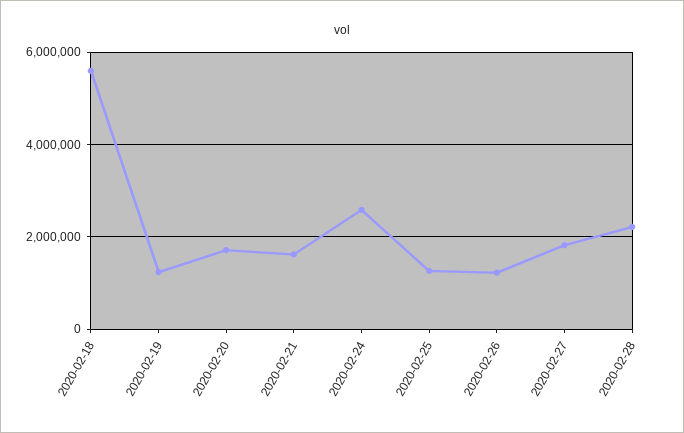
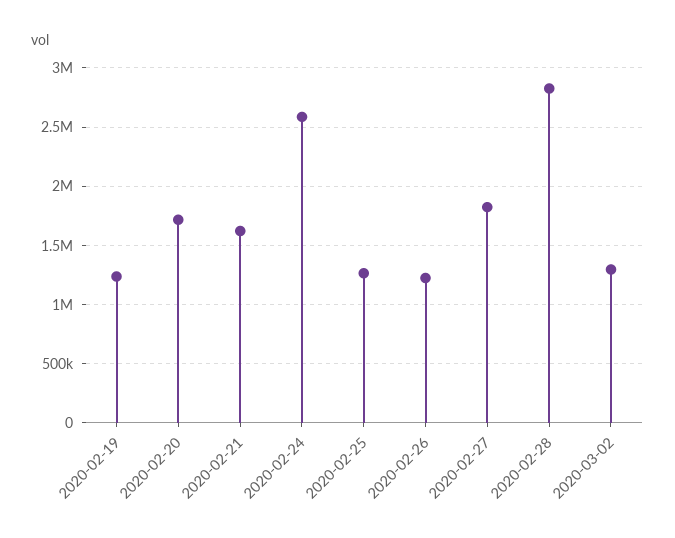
2020-02-18: 5600000 -> none
2020-02-28: 2200000 -> 2800000
2020-03-02: none -> 1300000

